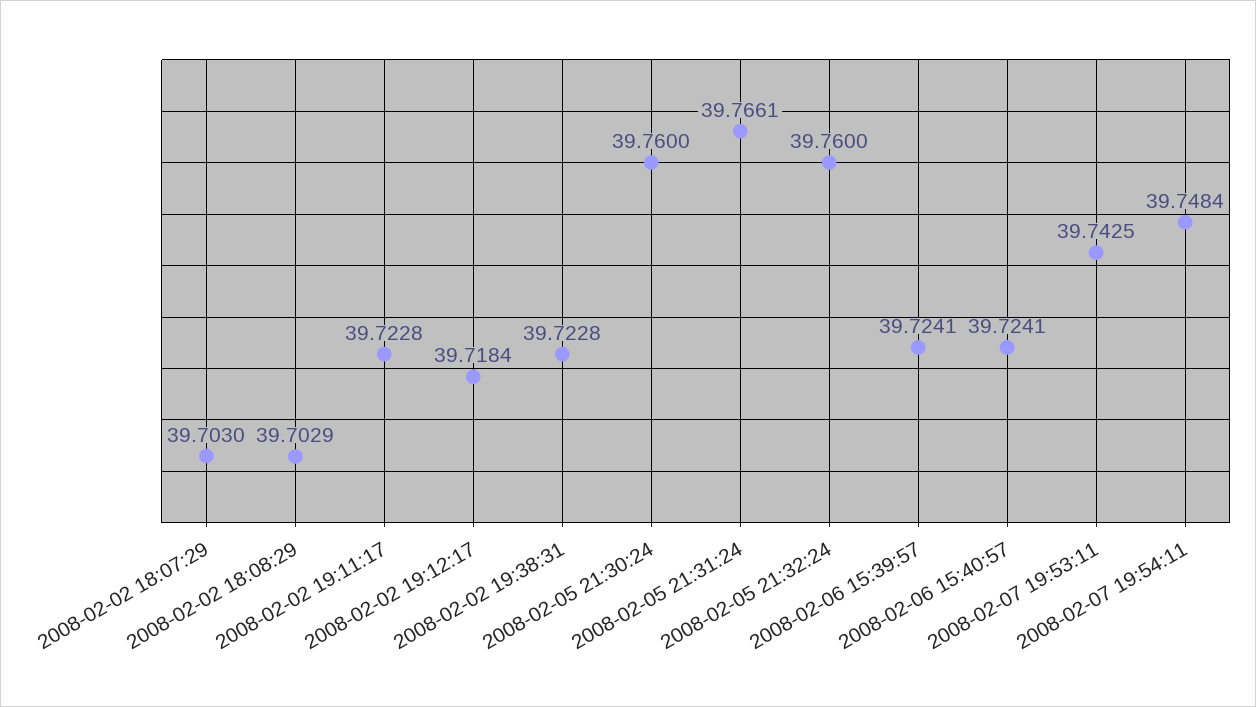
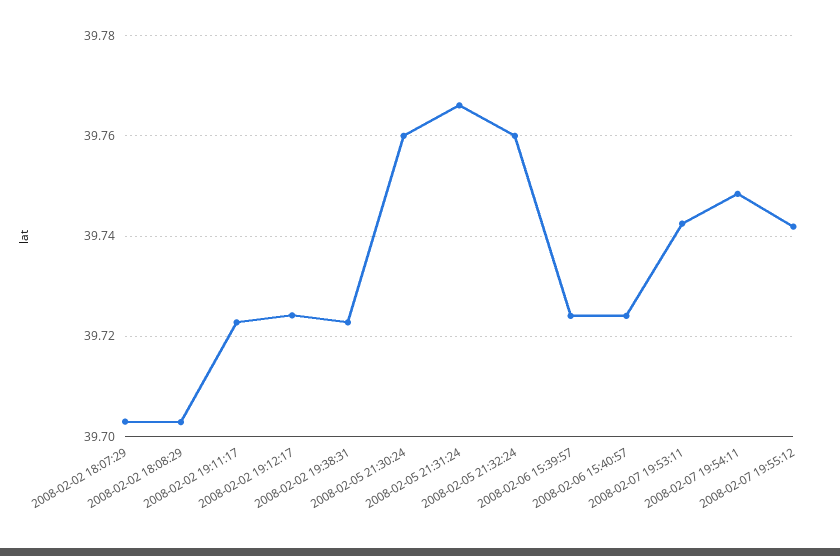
2008-02-02 19:12:17: 39.7184 -> 39.724
2008-02-07 19:55:12: none -> 39.742

